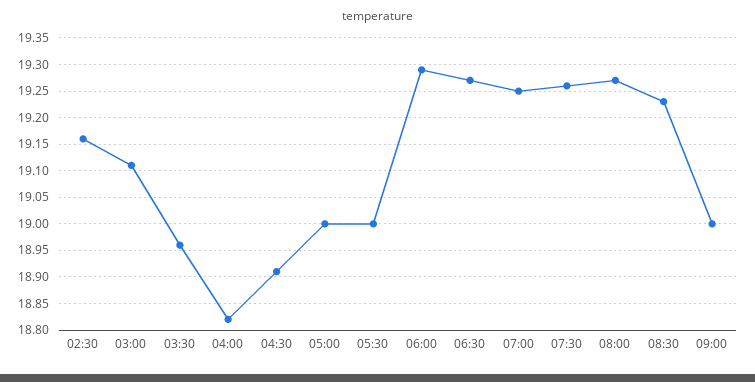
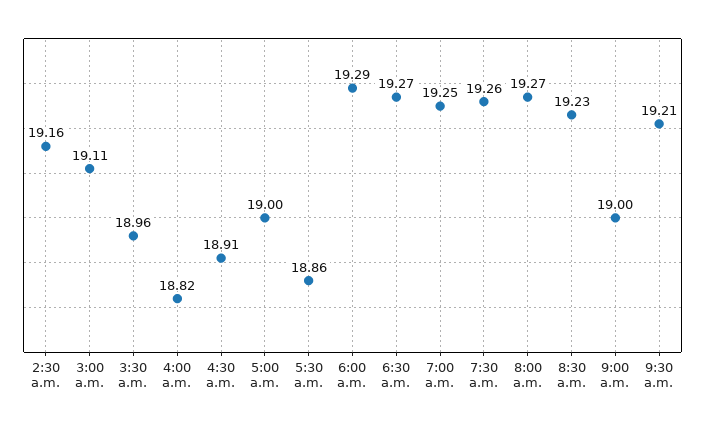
05:30: 19 -> 18.86
9:30 a.m.: none -> 19.21

